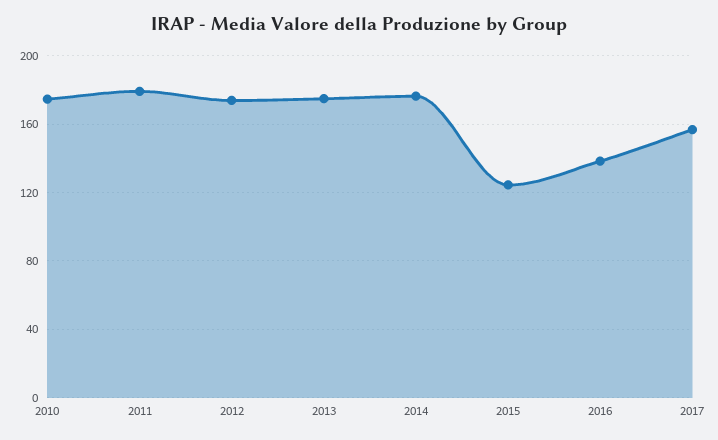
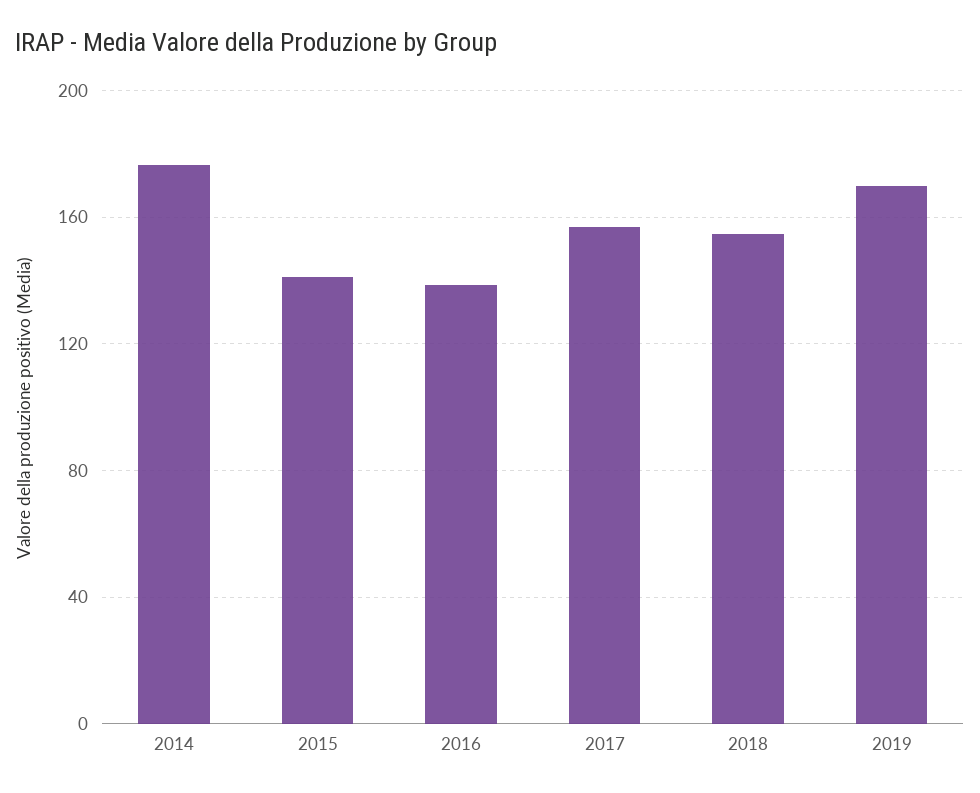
2010: 175 -> none
2011: 180 -> none
2012: 175 -> none
2013: 175 -> none
2015: 125 -> 140
2018: none -> 155
2019: none -> 170

